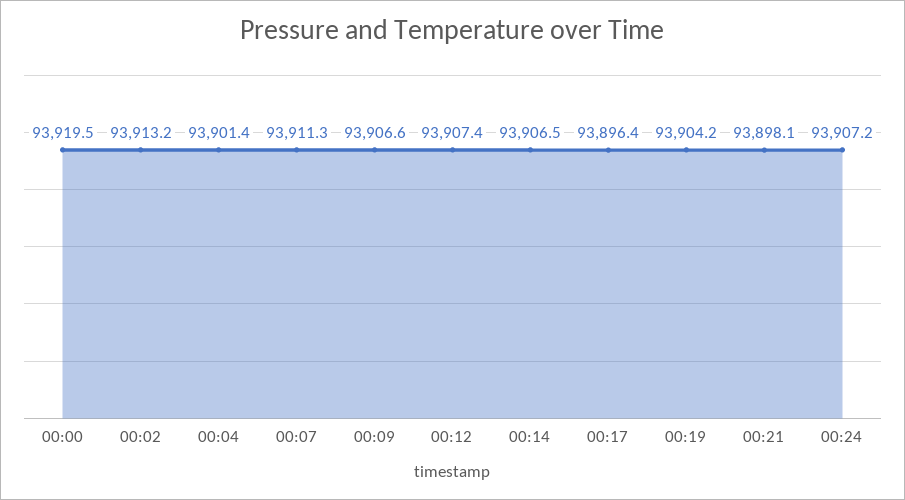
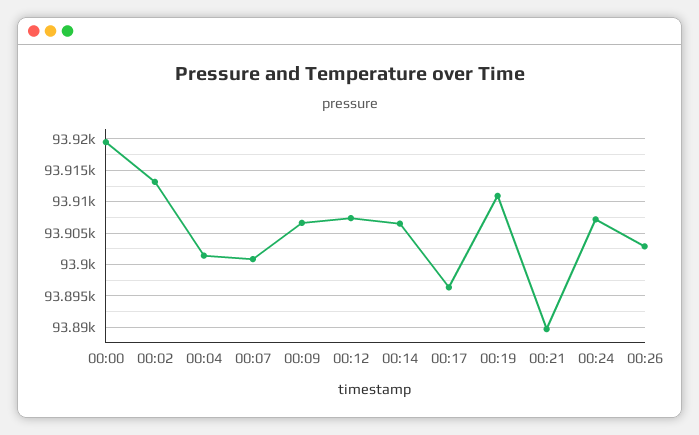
00:07: 93911.3 -> 93901
00:19: 93904.2 -> 93911
00:21: 93898.1 -> 93890
00:26: none -> 93903

